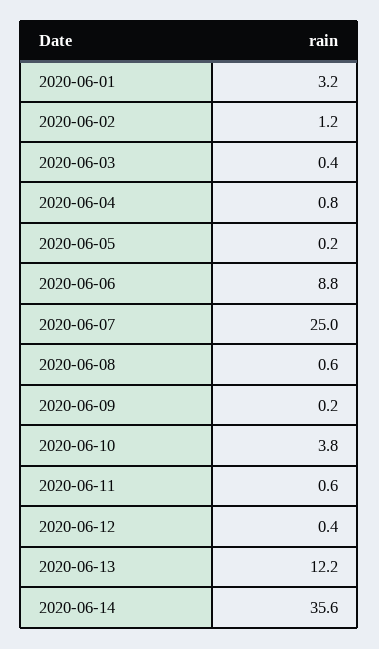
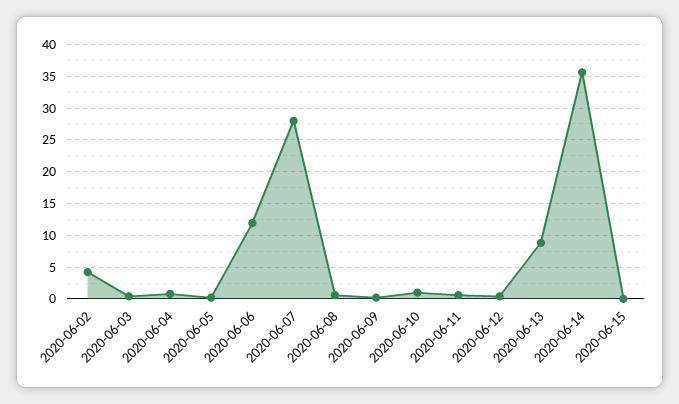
2020-06-01: 3.2 -> none
2020-06-02: 1.2 -> 4
2020-06-06: 8.8 -> 12
2020-06-07: 25 -> 28
2020-06-10: 3.8 -> 1
2020-06-13: 12.2 -> 9
2020-06-15: none -> 0

